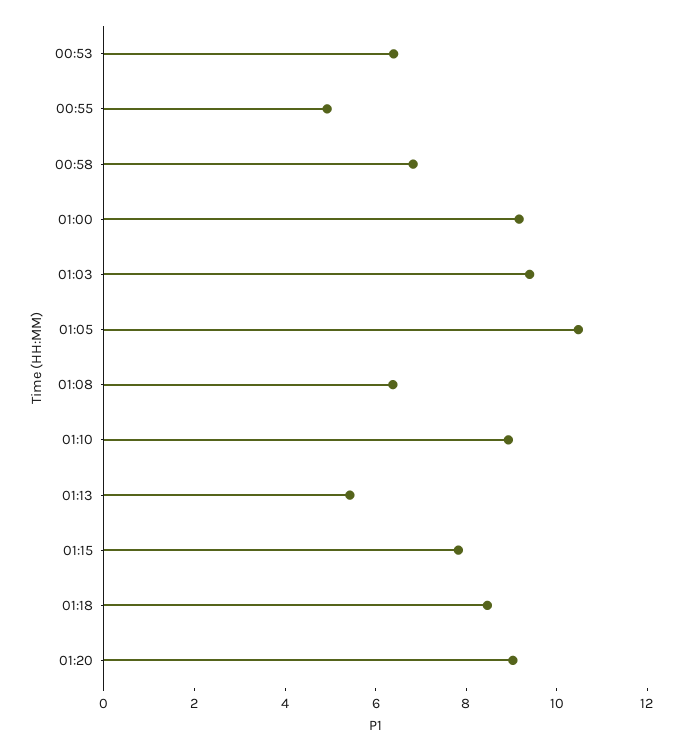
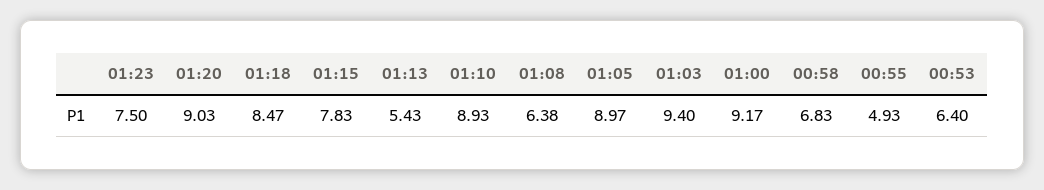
01:05: 10.5 -> 8.97
01:23: none -> 7.5

